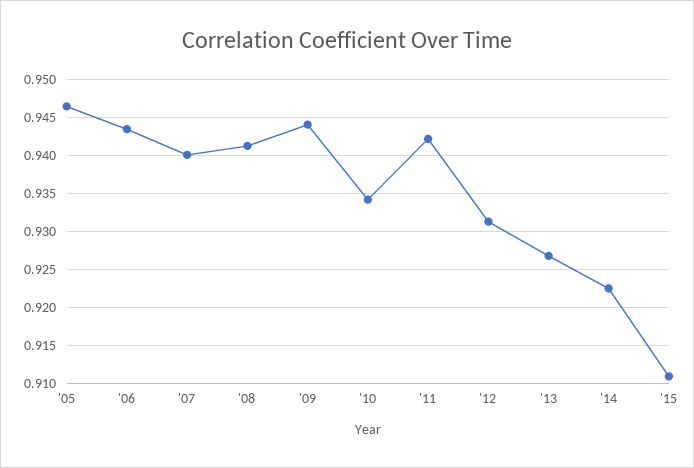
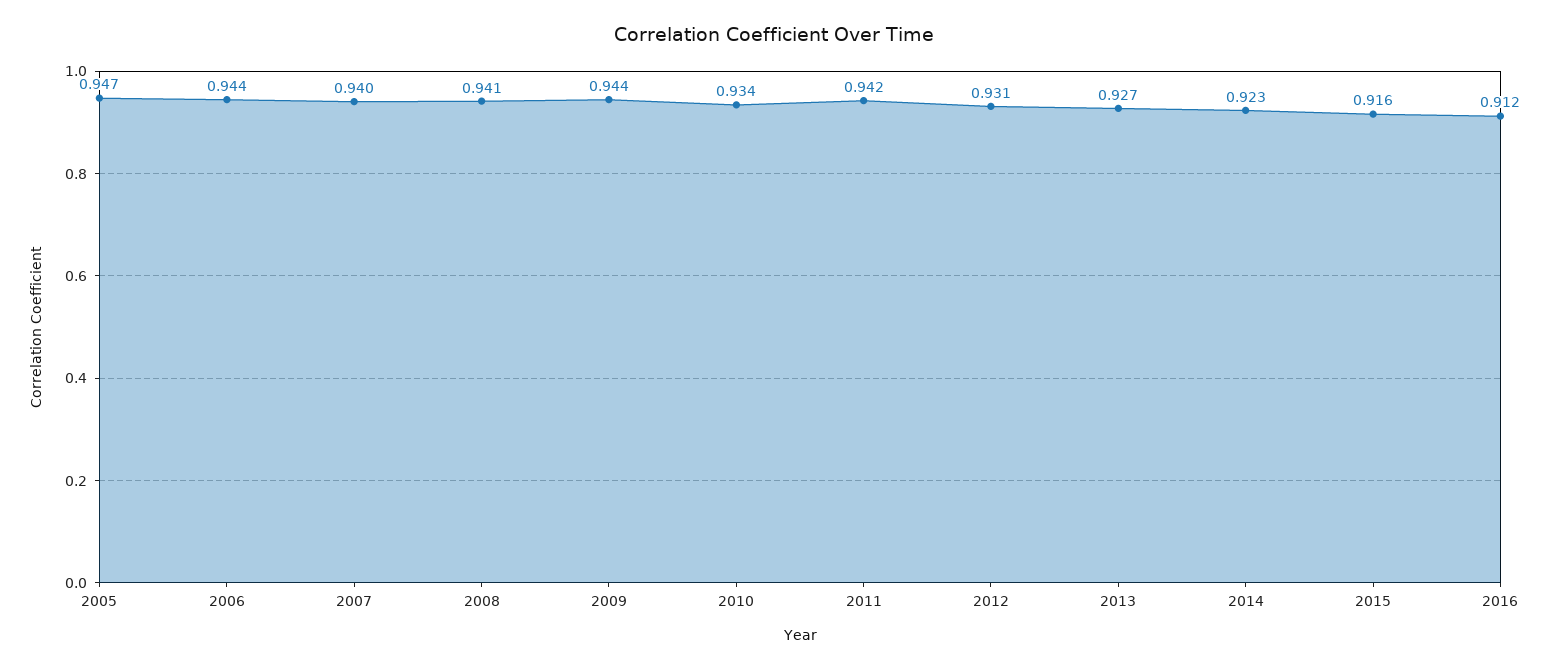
'15: 0.911 -> 0.916
2016: none -> 0.912

